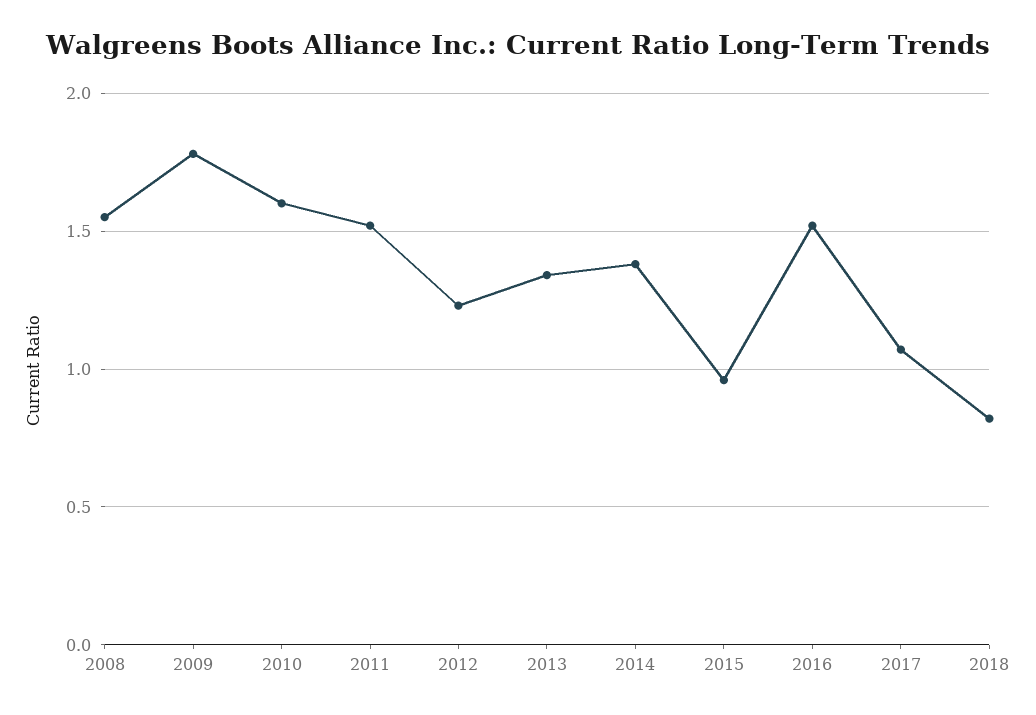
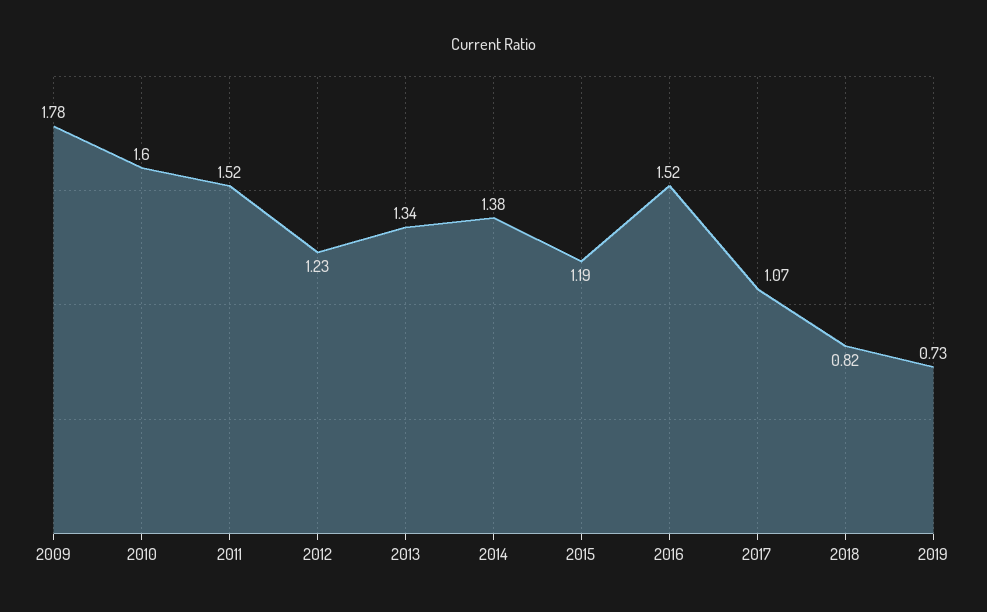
2008: 1.55 -> none
2015: 0.95 -> 1.19
2019: none -> 0.73

